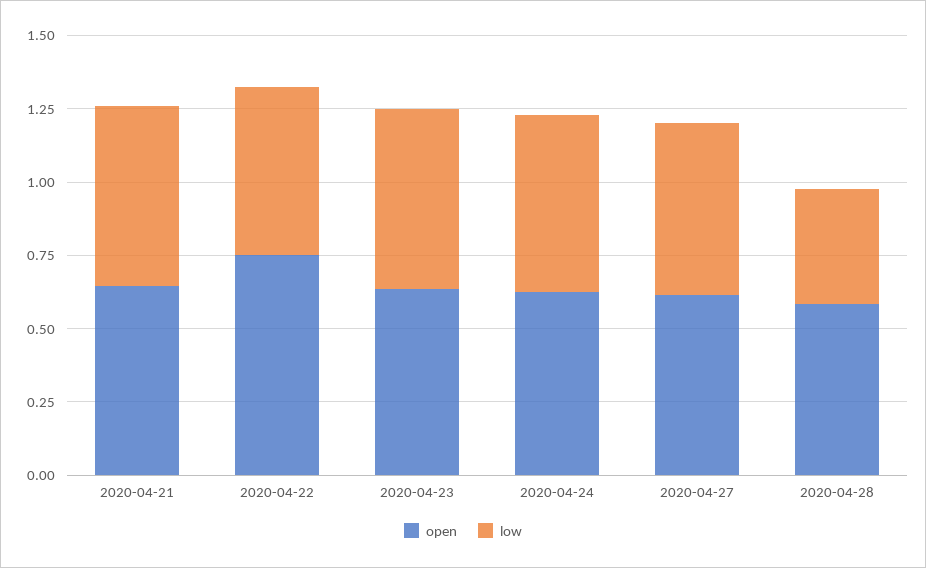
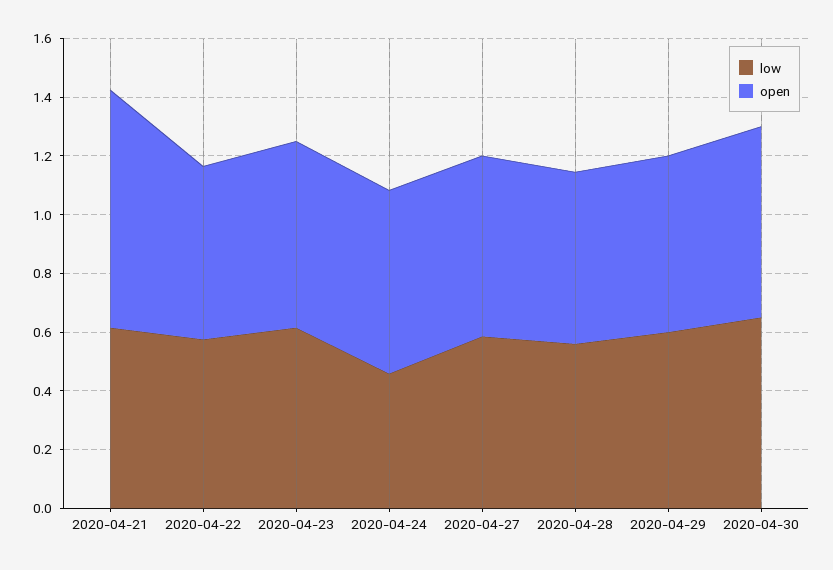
open, 2020-04-21: 0.65 -> 0.8
open, 2020-04-22: 0.75 -> 0.6
low, 2020-04-24: 0.6 -> 0.45
low, 2020-04-28: 0.4 -> 0.55
low, 2020-04-29: none -> 0.6
open, 2020-04-29: none -> 0.6
low, 2020-04-30: none -> 0.65
open, 2020-04-30: none -> 0.65

